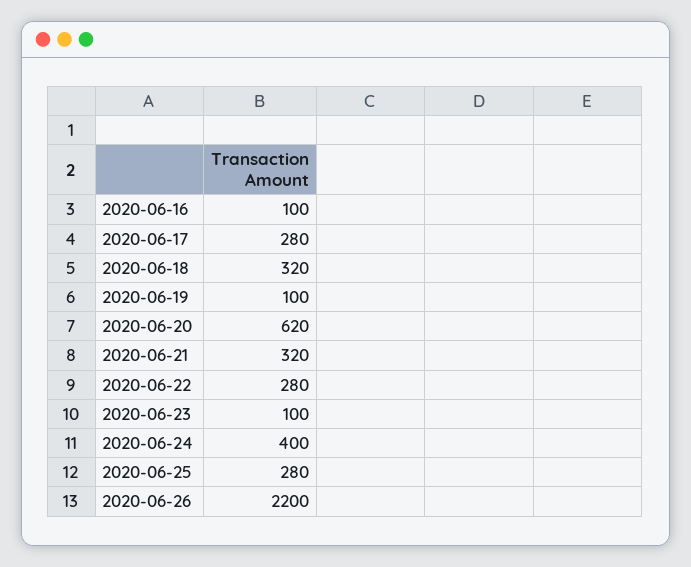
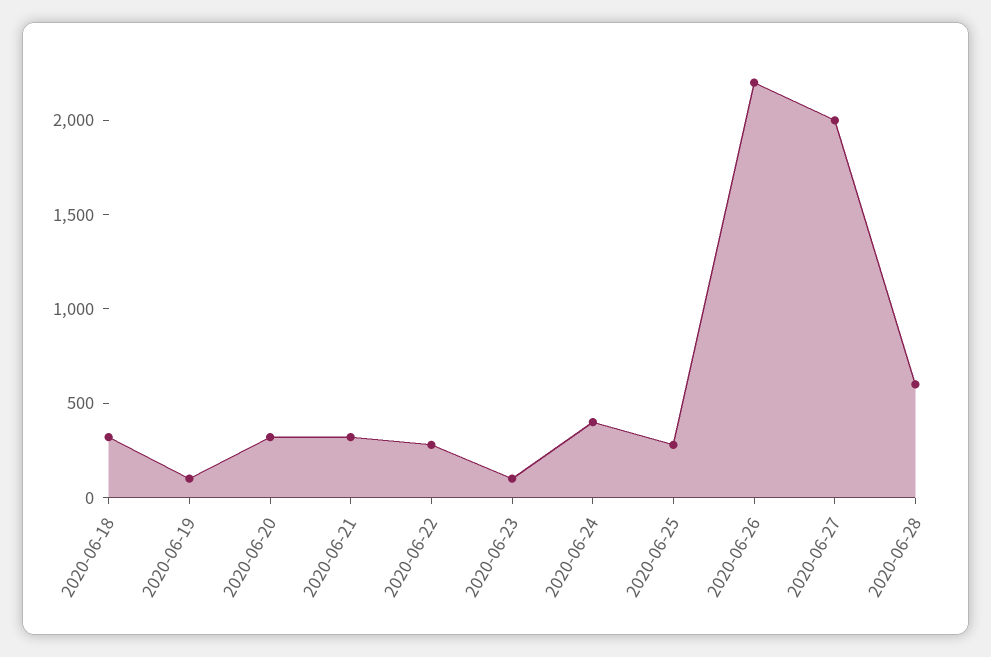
2020-06-16: 100 -> none
2020-06-17: 280 -> none
2020-06-20: 620 -> 300
2020-06-27: none -> 2000
2020-06-28: none -> 600

